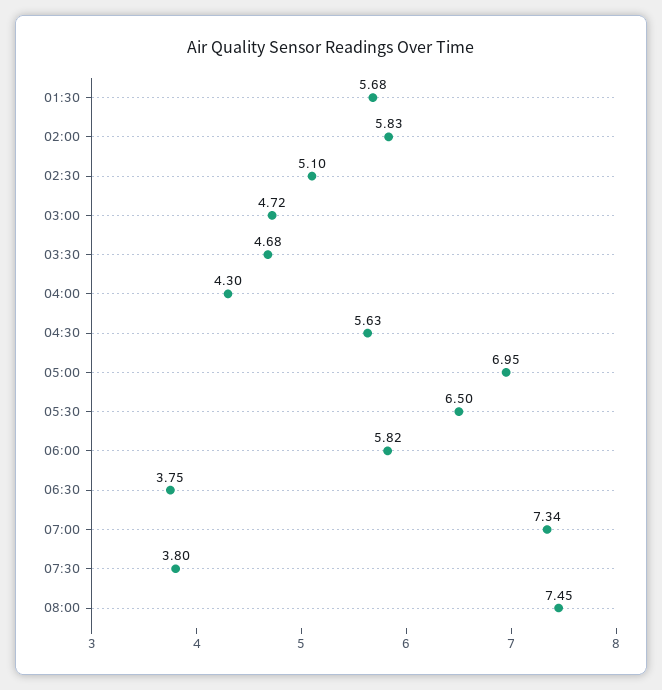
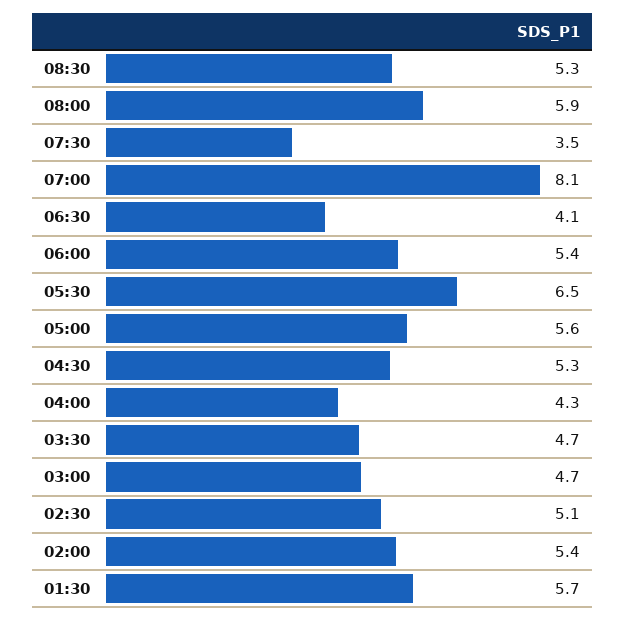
02:00: 5.83 -> 5.4
04:30: 5.63 -> 5.3
05:00: 6.95 -> 5.6
06:00: 5.82 -> 5.4
06:30: 3.75 -> 4.1
07:00: 7.34 -> 8.1
07:30: 3.8 -> 3.5
08:00: 7.45 -> 5.9
08:30: none -> 5.3

